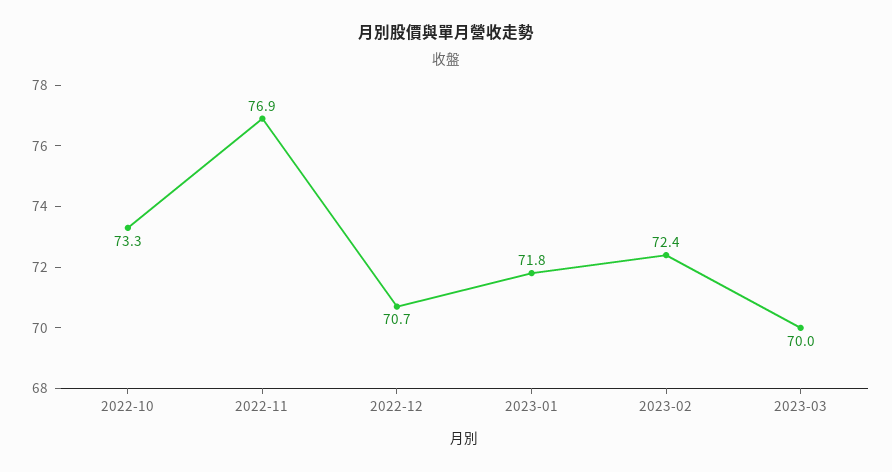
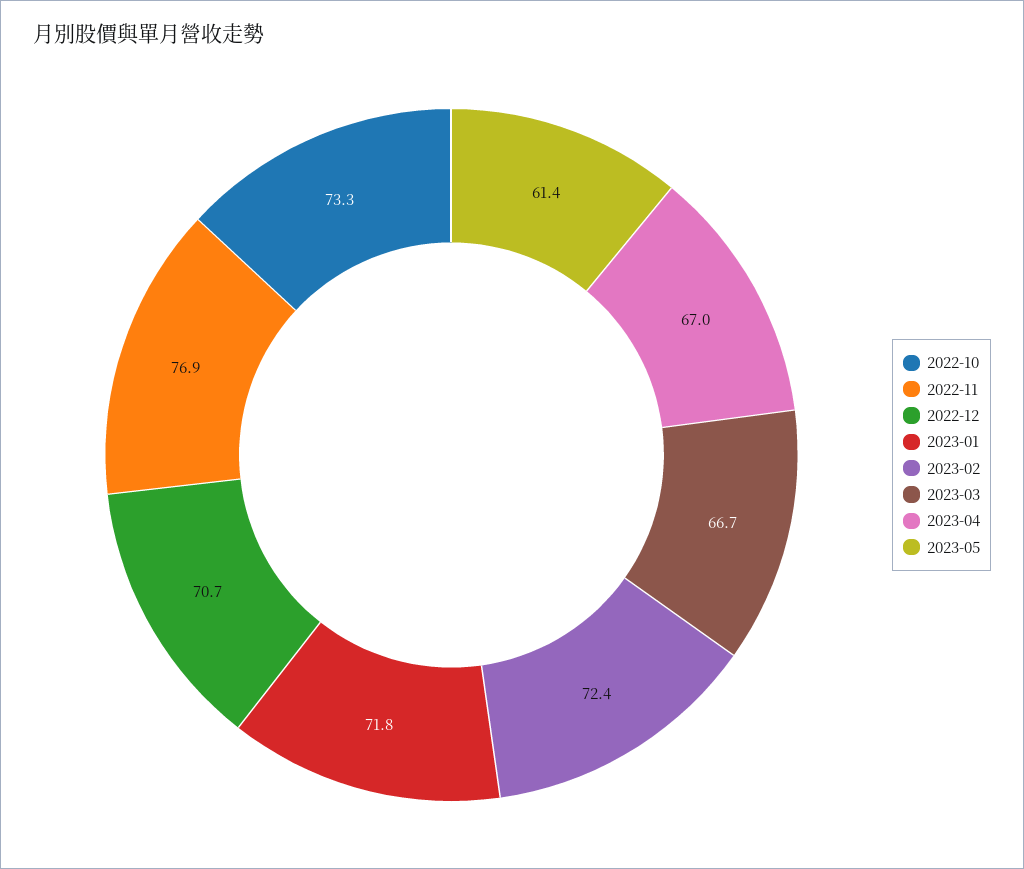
2023-03: 70 -> 66.7
2023-04: none -> 67
2023-05: none -> 61.4

